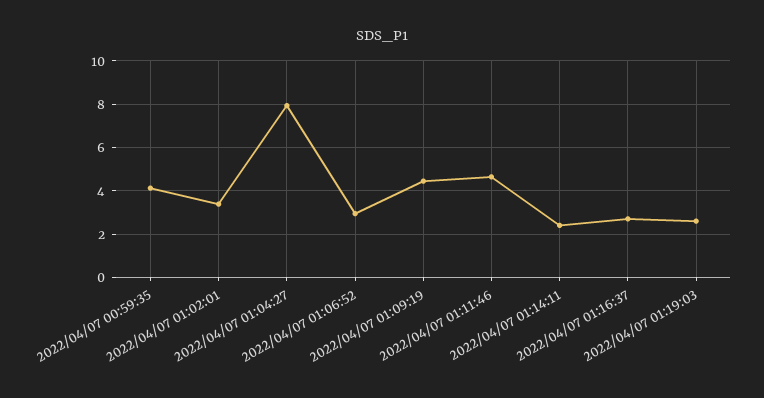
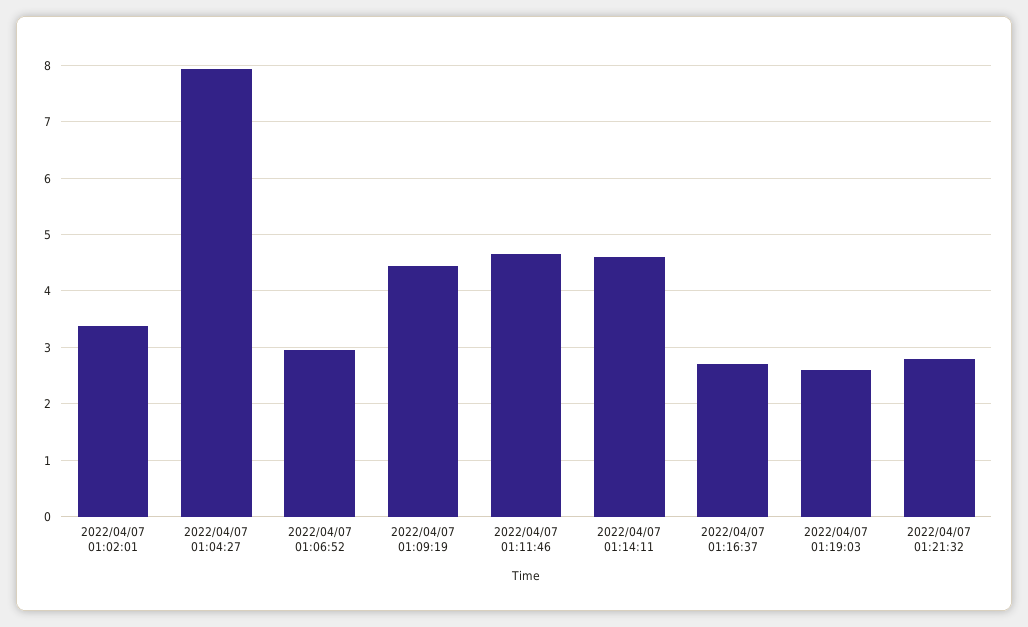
2022/04/07 00:59:35: 4 -> none
2022/04/07 01:14:11: 2.5 -> 4.6
2022/04/07 01:21:32: none -> 2.8

